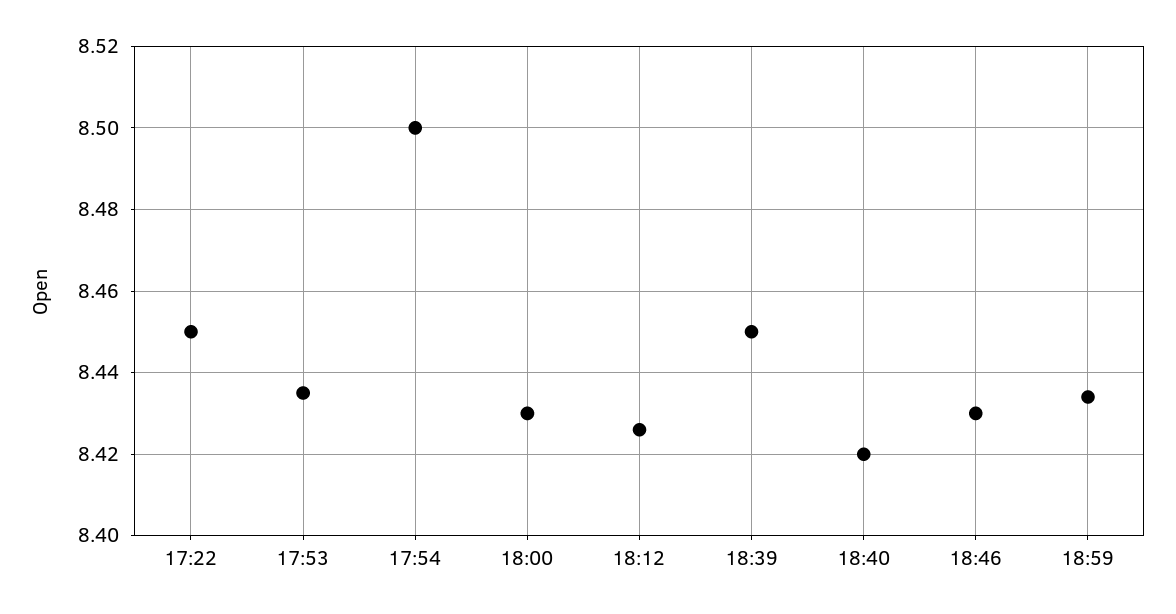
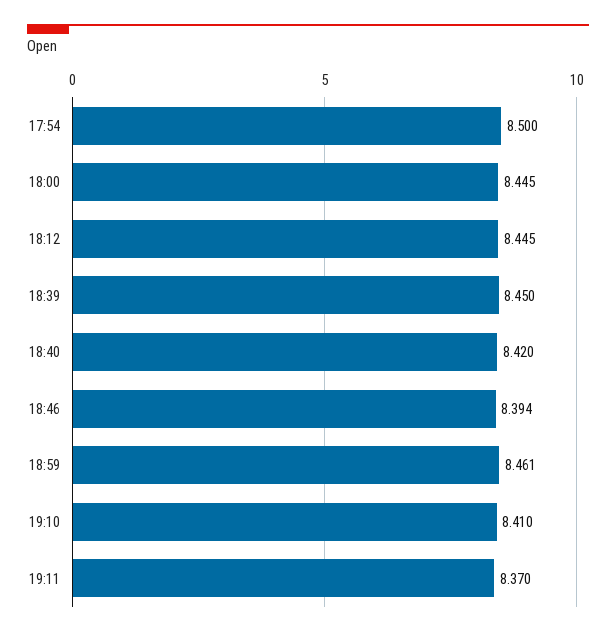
17:22: 8.45 -> none
17:53: 8.435 -> none
18:00: 8.43 -> 8.445
18:12: 8.425 -> 8.445
18:46: 8.43 -> 8.394
18:59: 8.435 -> 8.461
19:10: none -> 8.41
19:11: none -> 8.37

